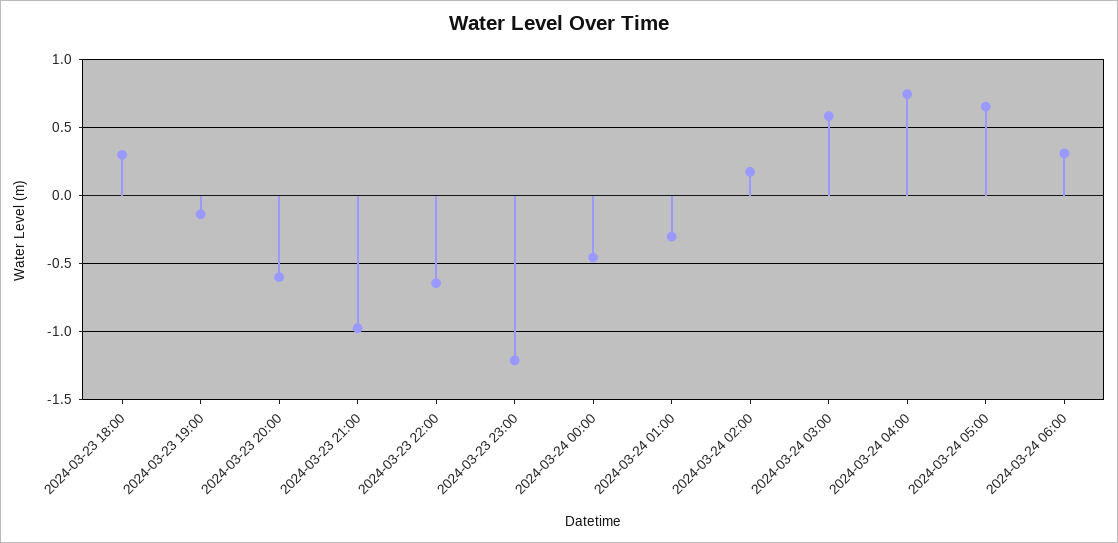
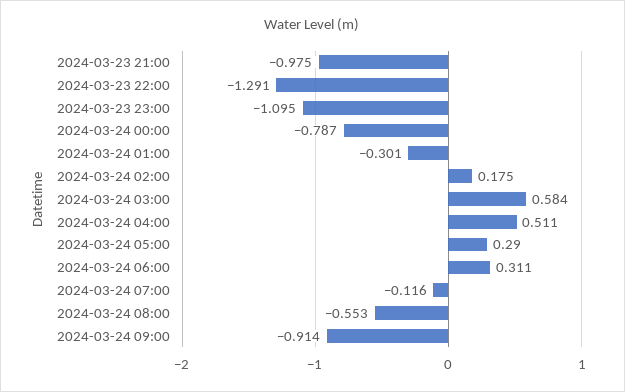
2024-03-23 18:00: 0.3 -> none
2024-03-23 19:00: -0.15 -> none
2024-03-23 20:00: -0.6 -> none
2024-03-23 22:00: -0.65 -> -1.291
2024-03-23 23:00: -1.2 -> -1.095
2024-03-24 00:00: -0.45 -> -0.787
2024-03-24 04:00: 0.75 -> 0.511
2024-03-24 05:00: 0.65 -> 0.29
2024-03-24 07:00: none -> -0.116
2024-03-24 08:00: none -> -0.553
2024-03-24 09:00: none -> -0.914

